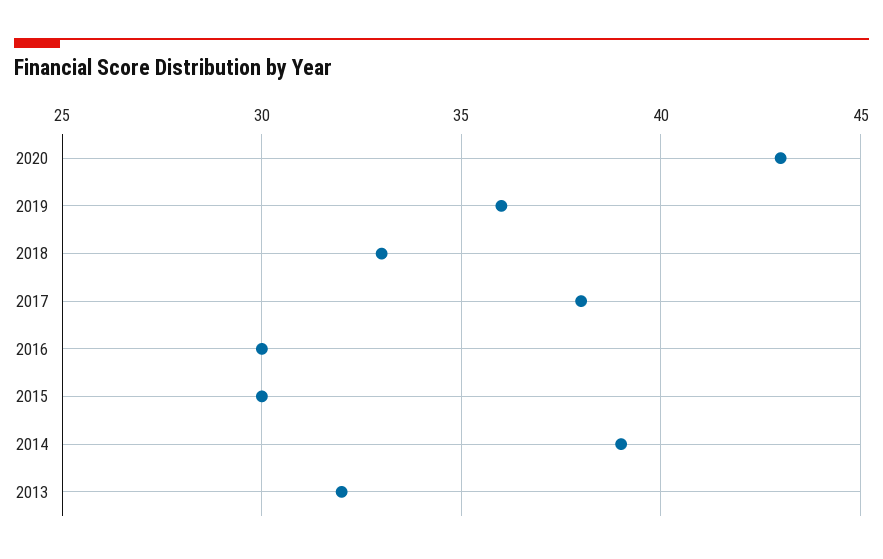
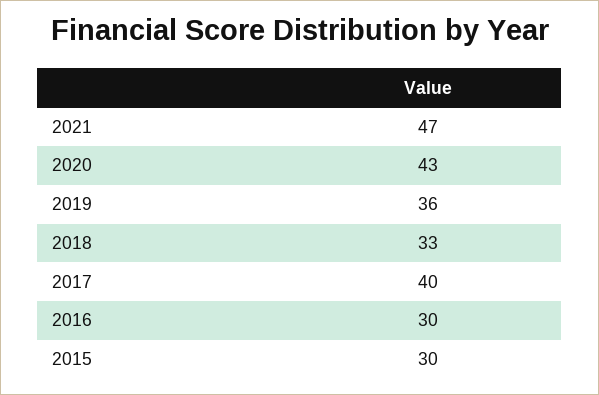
2017: 38 -> 40
2014: 39 -> none
2013: 32 -> none
2021: none -> 47

